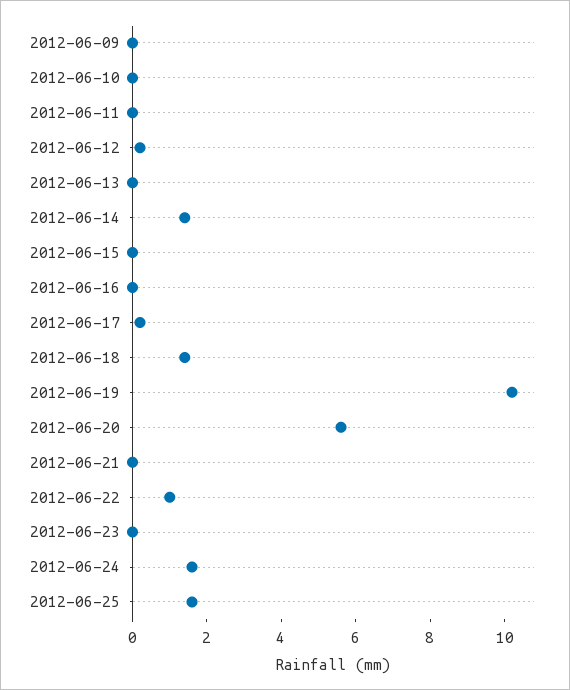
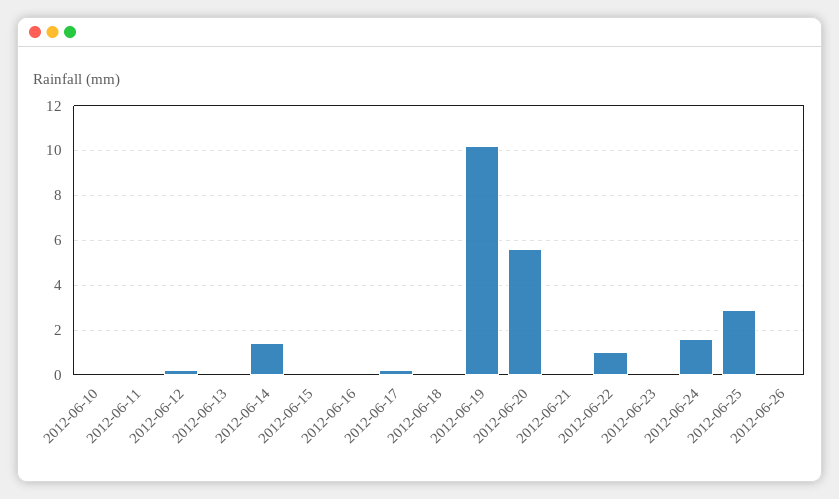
2012-06-09: 0 -> none
2012-06-18: 1.5 -> 0
2012-06-25: 1.5 -> 3
2012-06-26: none -> 0

